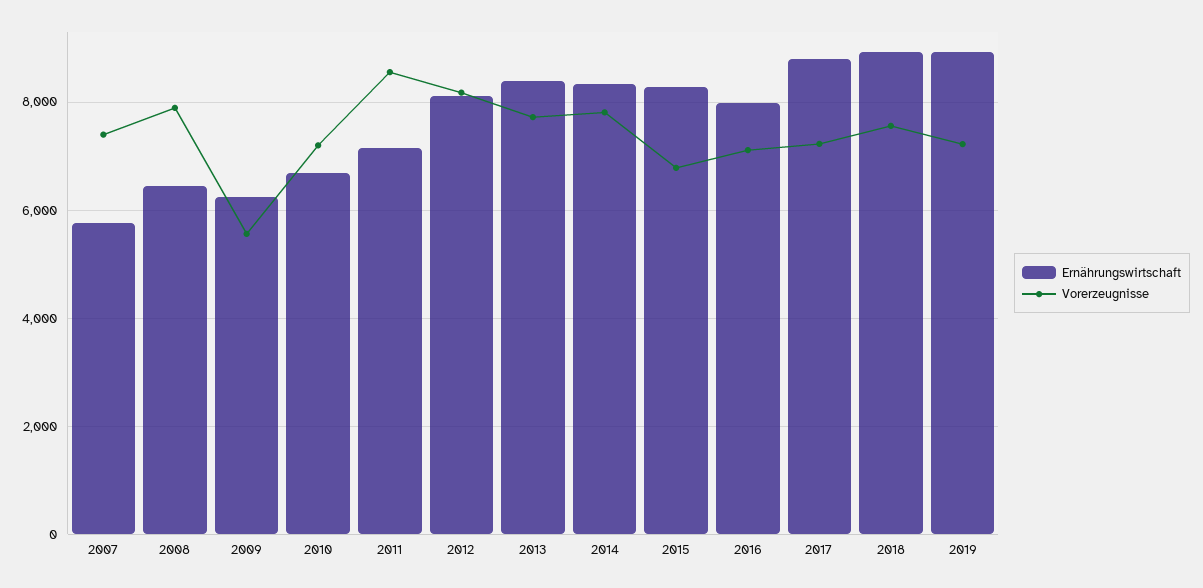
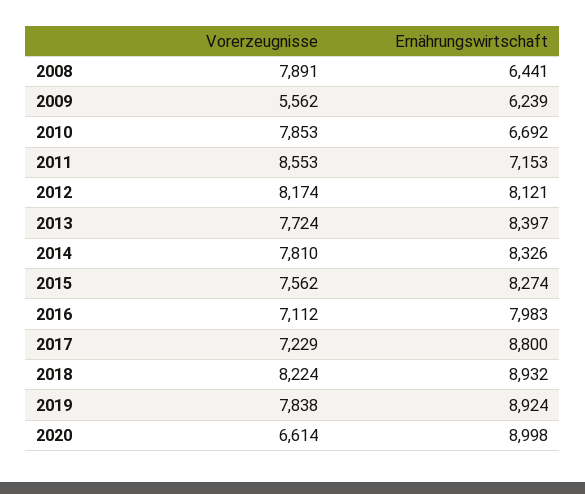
Ernährungswirtschaft, 2007: 5800 -> none
Vorerzeugnisse, 2007: 7400 -> none
Vorerzeugnisse, 2010: 7200 -> 7853
Vorerzeugnisse, 2015: 6800 -> 7562
Vorerzeugnisse, 2018: 7600 -> 8224
Vorerzeugnisse, 2019: 7200 -> 7838
Vorerzeugnisse, 2020: none -> 6614
Ernährungswirtschaft, 2020: none -> 8998

